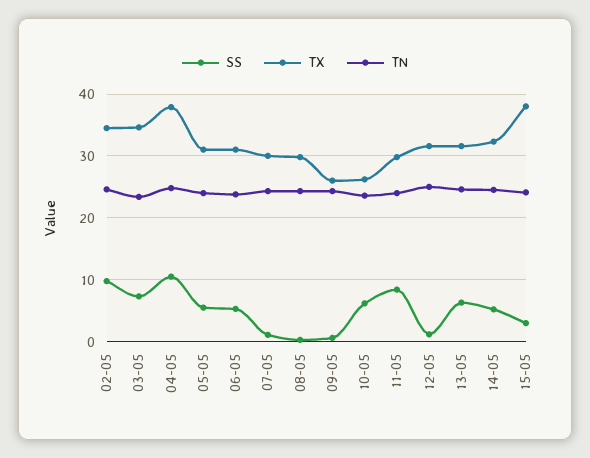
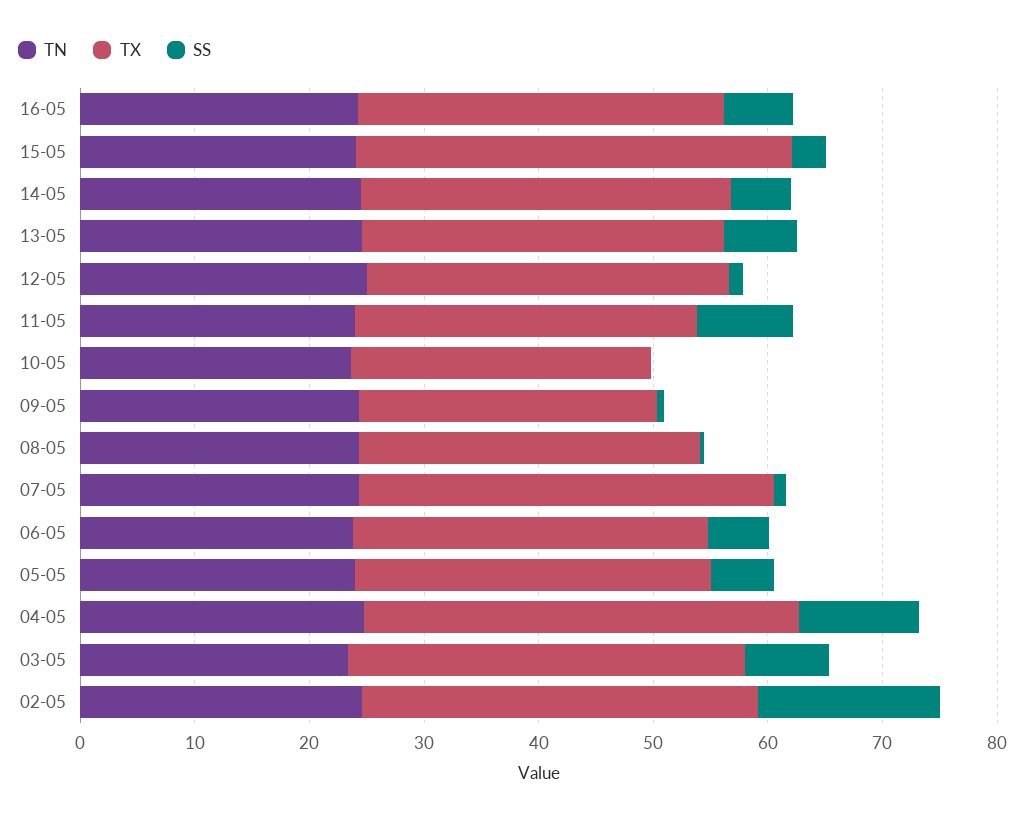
SS, 02-05: 10 -> 16
TX, 07-05: 30 -> 36
SS, 10-05: 6 -> 0
TN, 16-05: none -> 24
TX, 16-05: none -> 32
SS, 16-05: none -> 6

